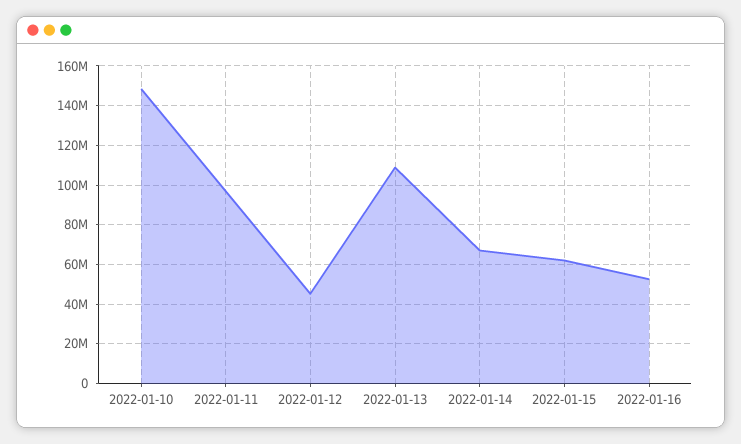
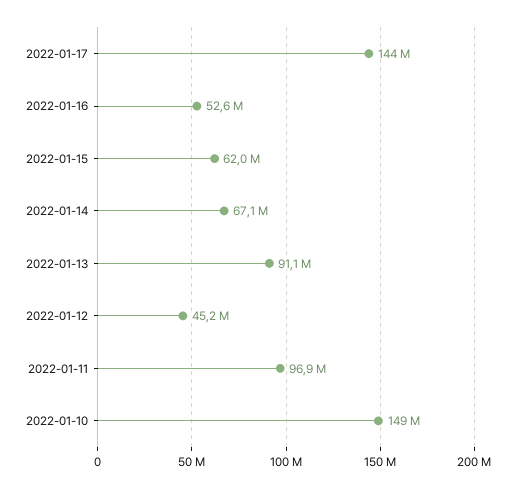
2022-01-13: 110000000 -> 91100000
2022-01-17: none -> 144000000

